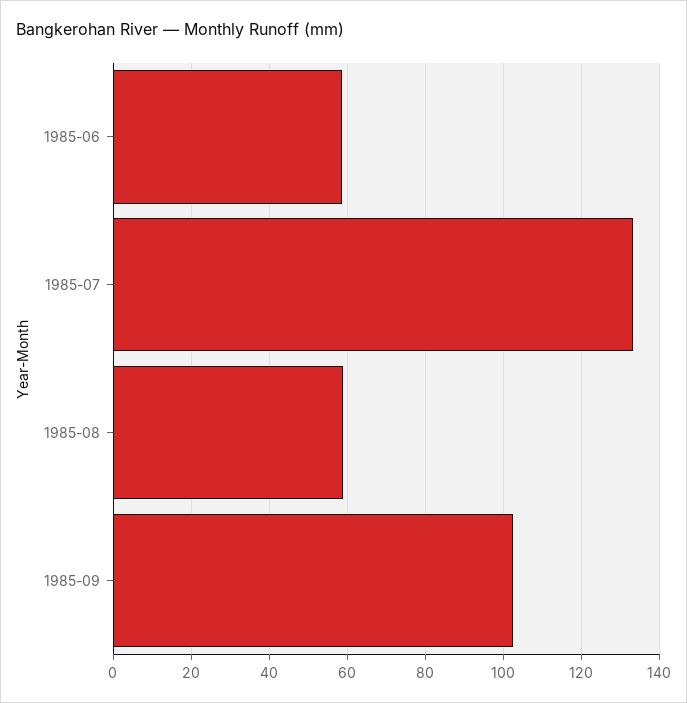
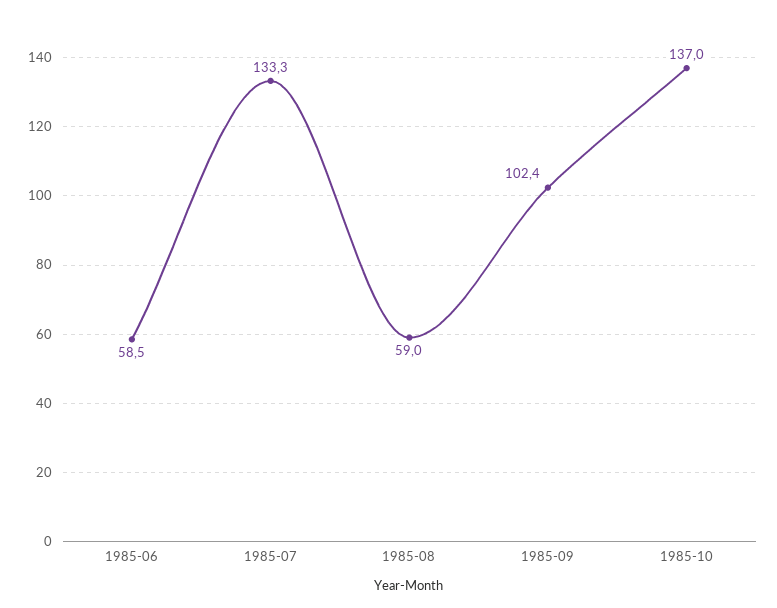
1985-10: none -> 137

